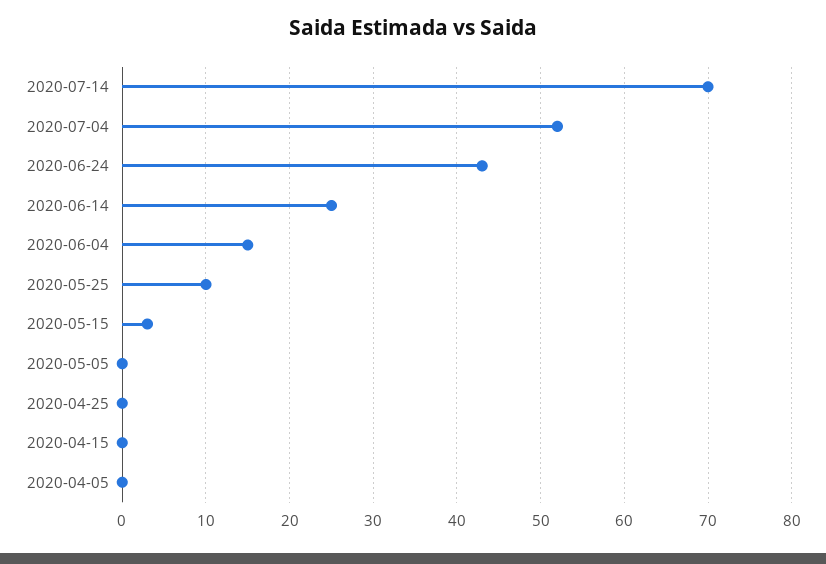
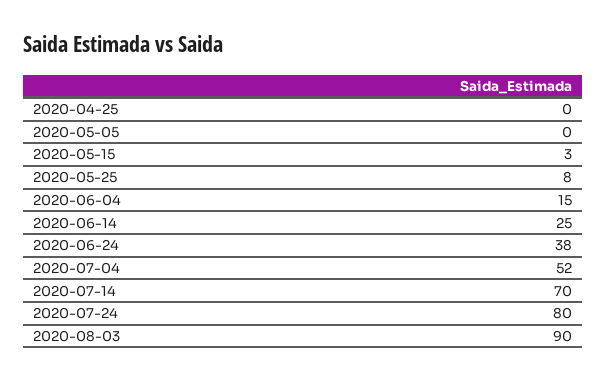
2020-06-24: 43 -> 38
2020-05-25: 10 -> 8
2020-04-15: 0 -> none
2020-04-05: 0 -> none
2020-07-24: none -> 80
2020-08-03: none -> 90

